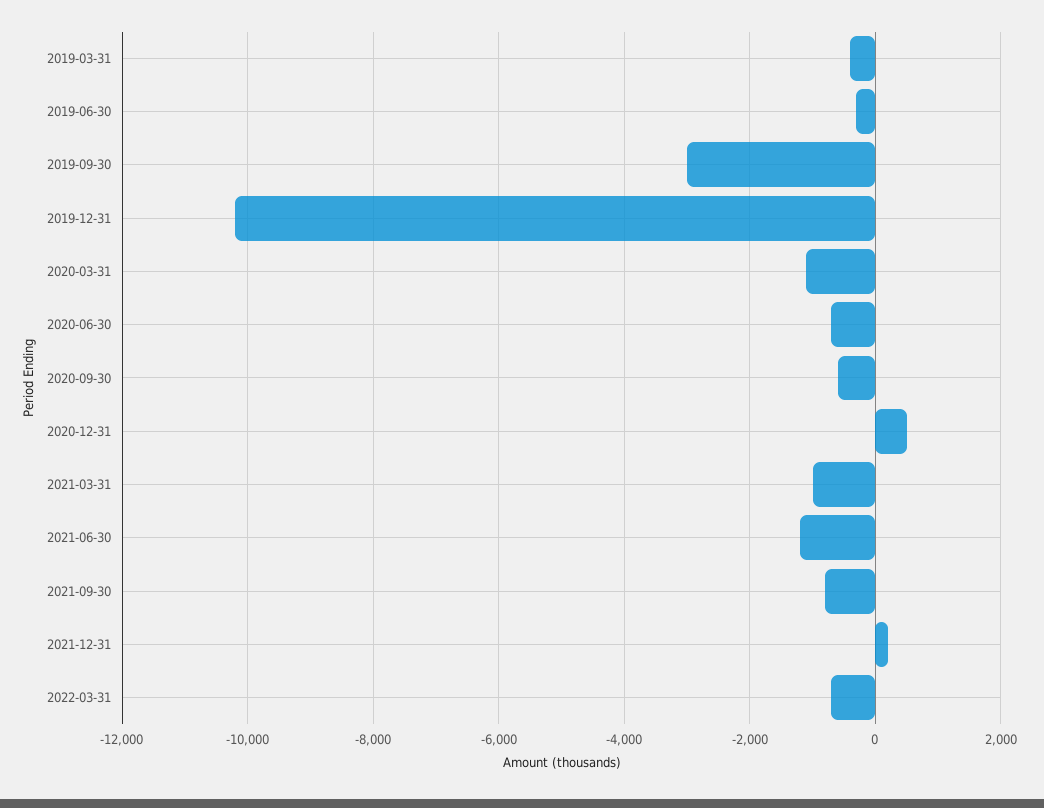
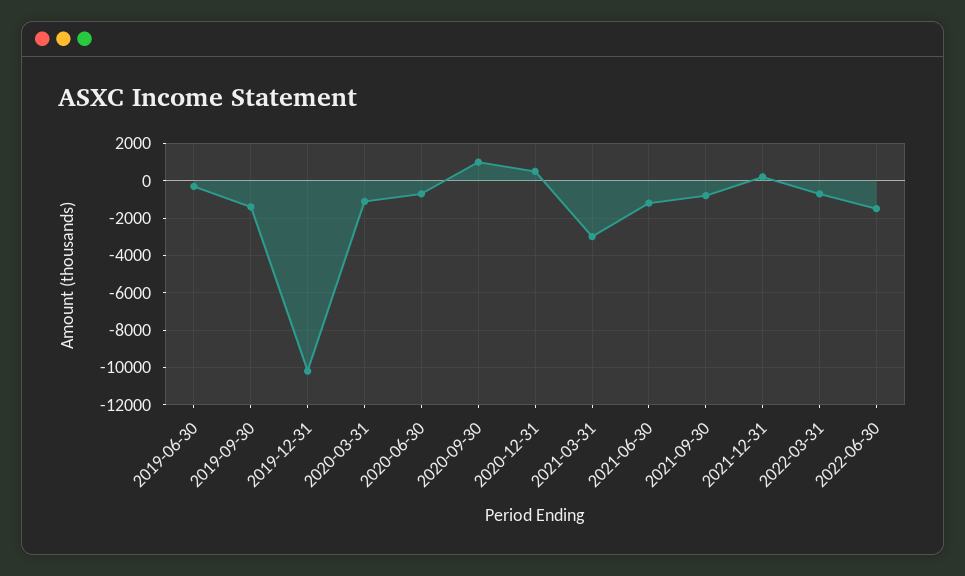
2019-03-31: -400 -> none
2019-09-30: -3000 -> -1500
2020-09-30: -600 -> 1000
2021-03-31: -1000 -> -3000
2022-06-30: none -> -1500

